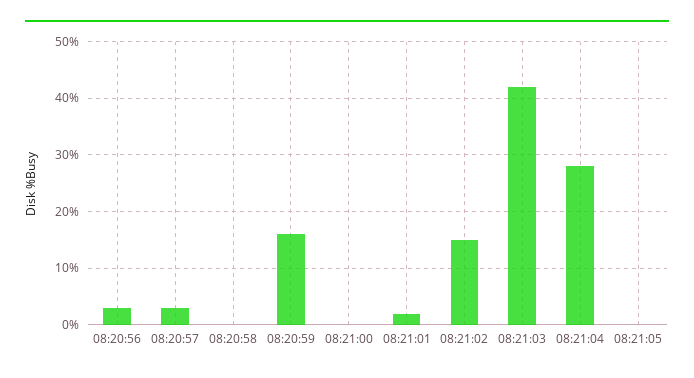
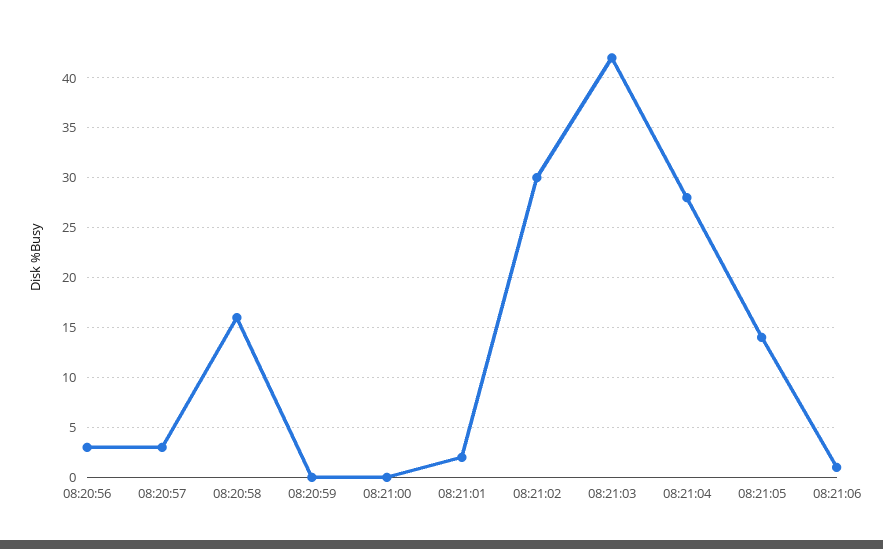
08:20:58: 0 -> 16
08:20:59: 15 -> 0
08:21:02: 15 -> 30
08:21:05: 0 -> 14
08:21:06: none -> 1

